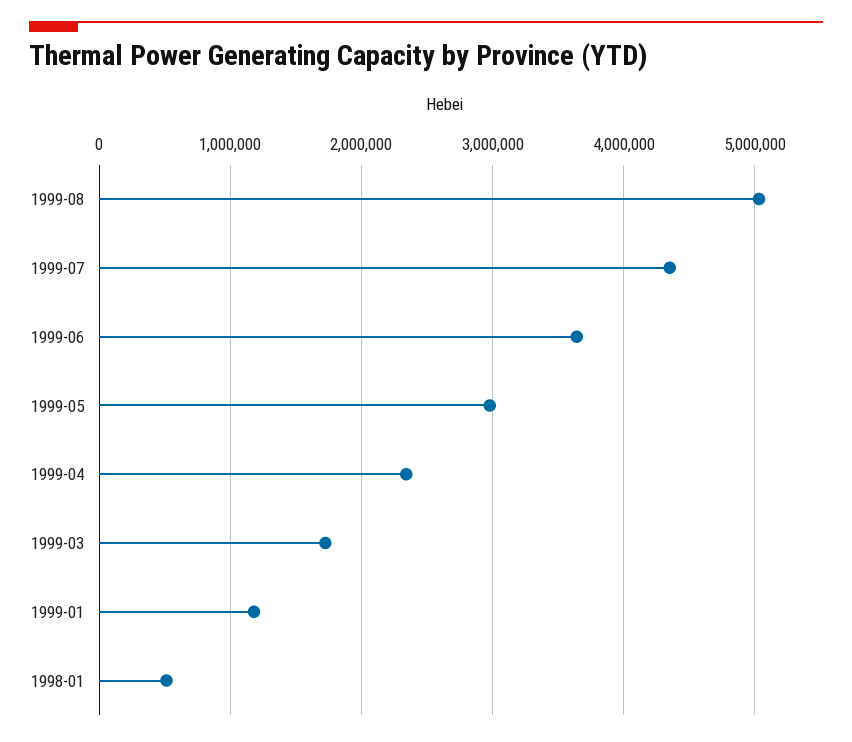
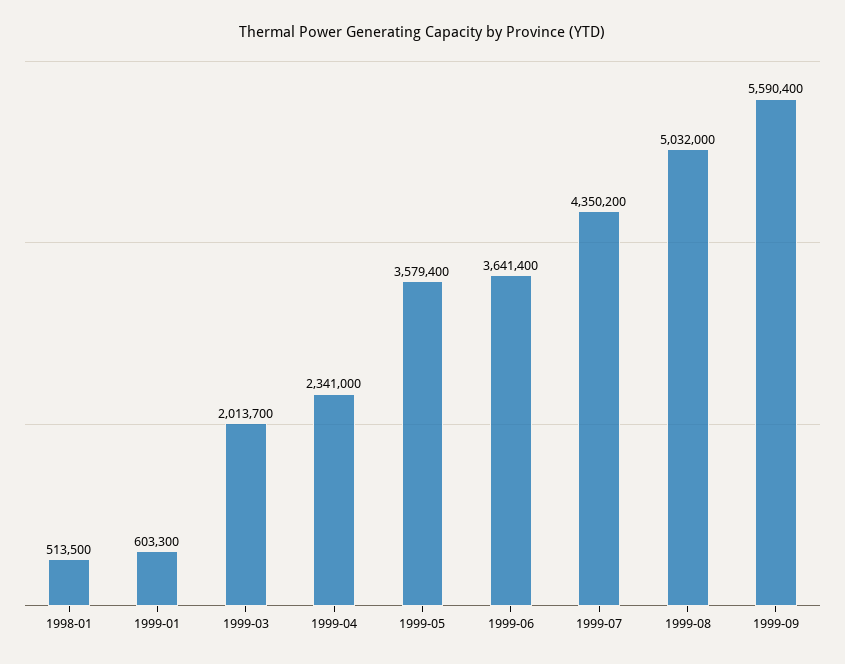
1999-05: 3000000 -> 3579400
1999-03: 1700000 -> 2013700
1999-01: 1200000 -> 603300
1999-09: none -> 5590400

